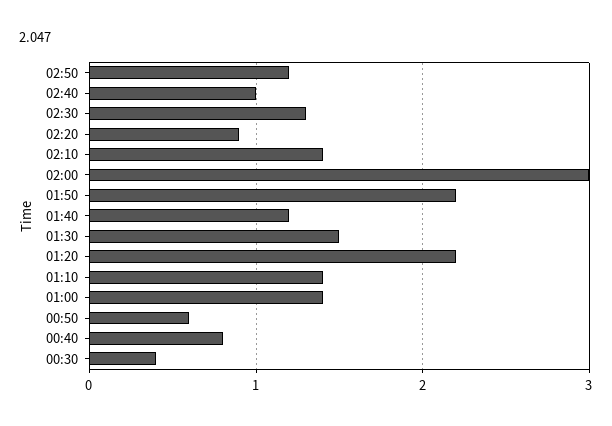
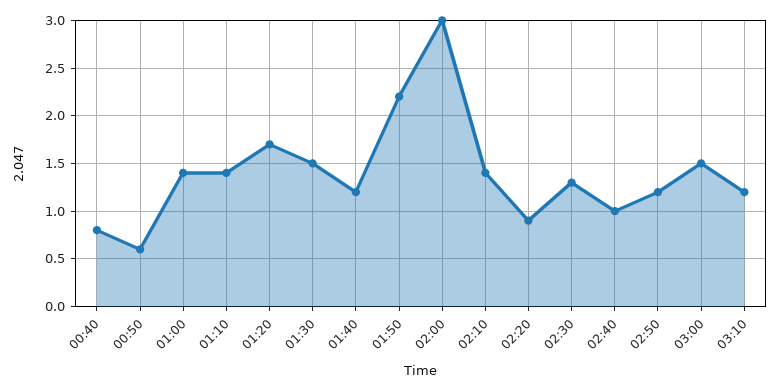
01:20: 2.2 -> 1.7
00:30: 0.4 -> none
03:00: none -> 1.5
03:10: none -> 1.2

